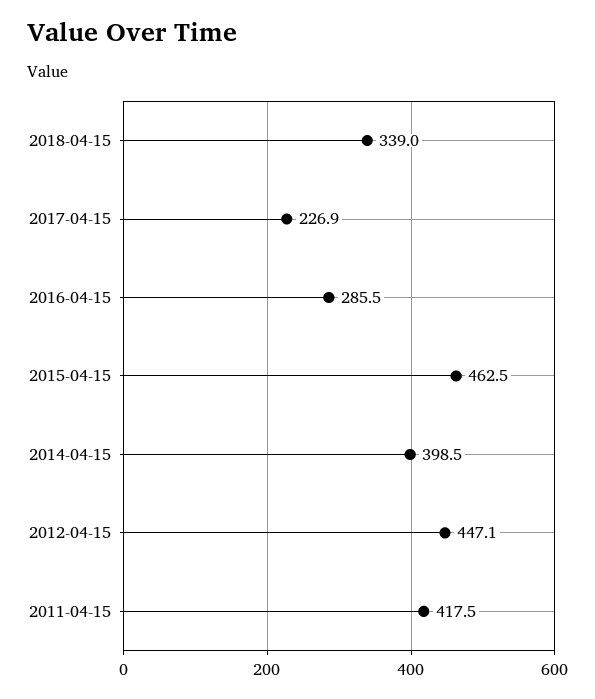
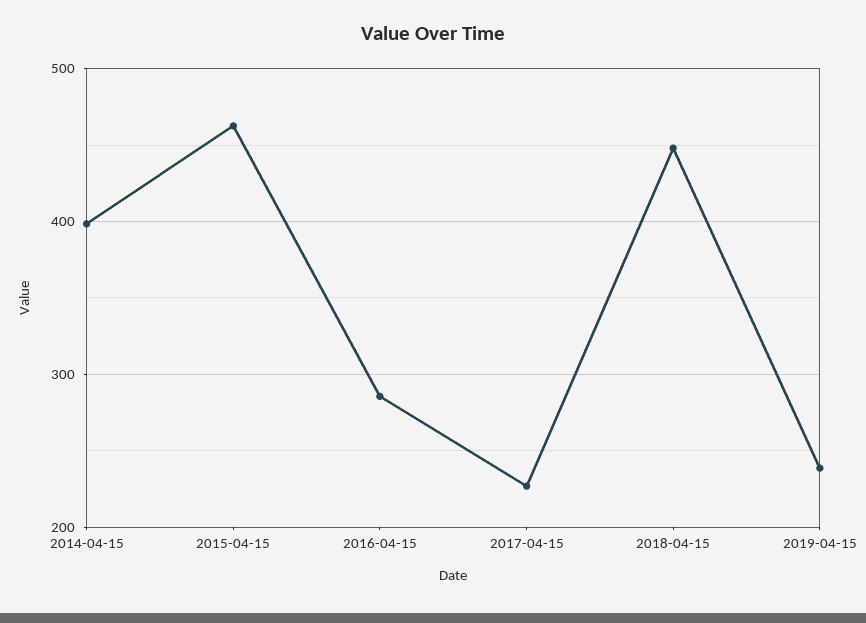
2018-04-15: 339 -> 450
2012-04-15: 447.1 -> none
2011-04-15: 417.5 -> none
2019-04-15: none -> 240

